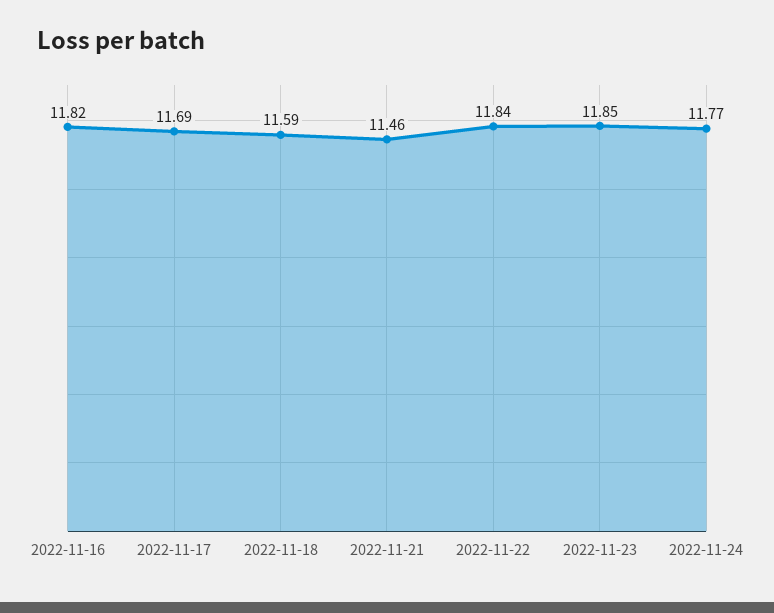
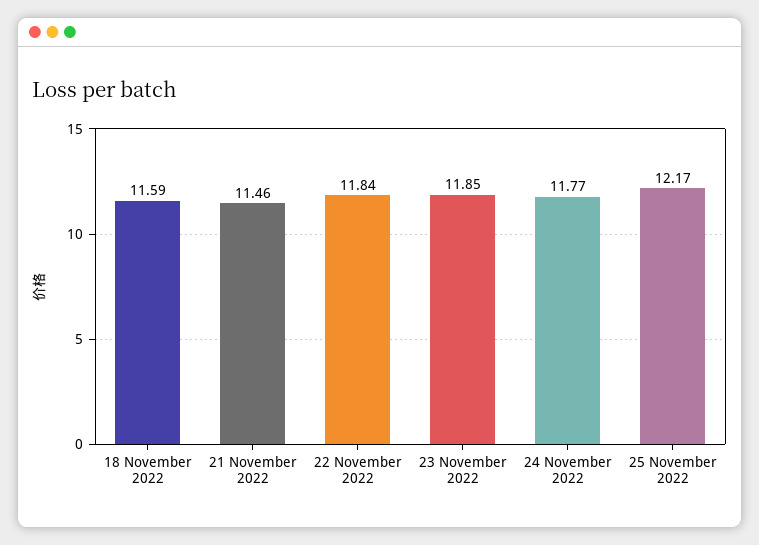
2022-11-16: 11.82 -> none
2022-11-17: 11.69 -> none
25 November 2022: none -> 12.17

